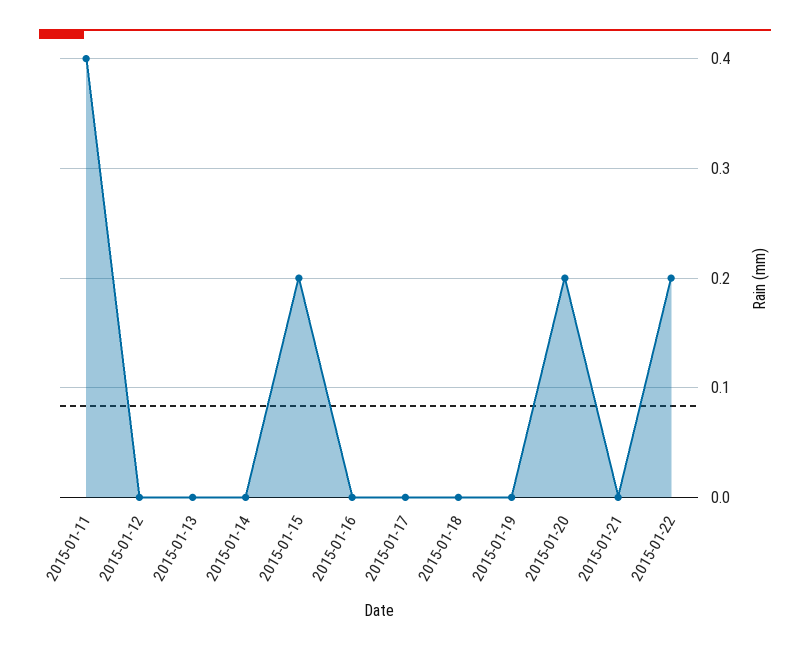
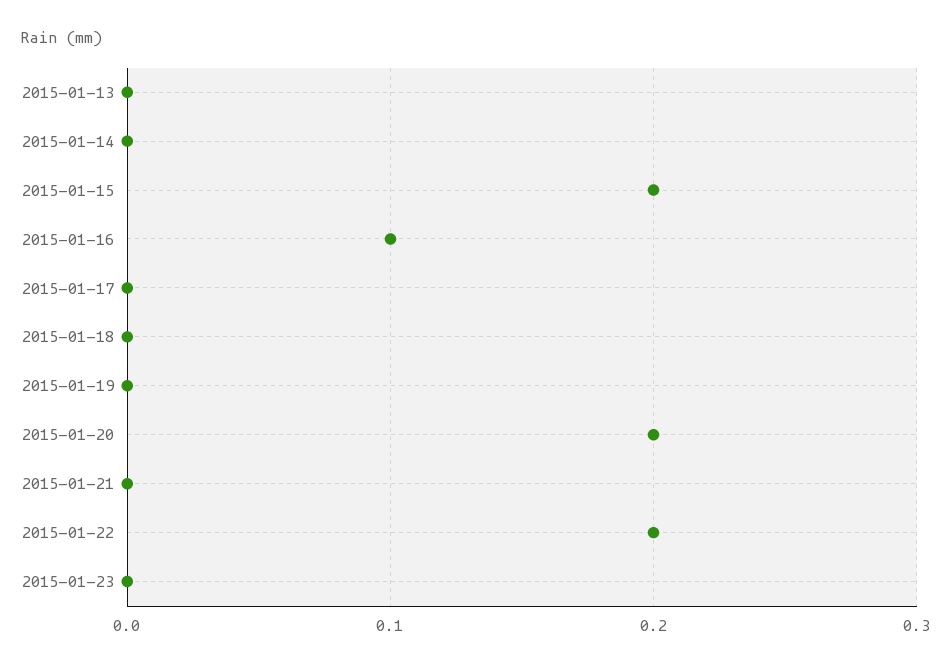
2015-01-11: 0.4 -> none
2015-01-12: 0 -> none
2015-01-16: 0 -> 0.1
2015-01-23: none -> 0

